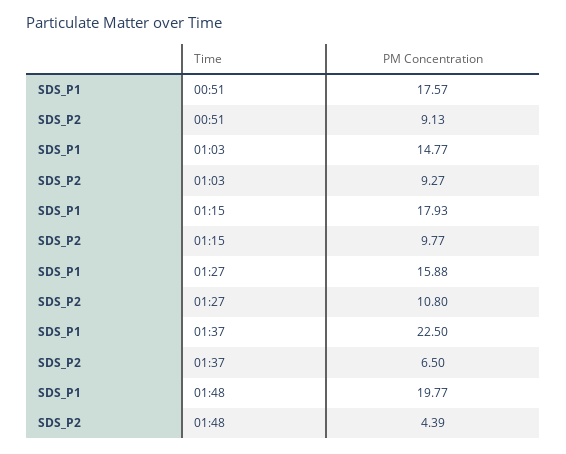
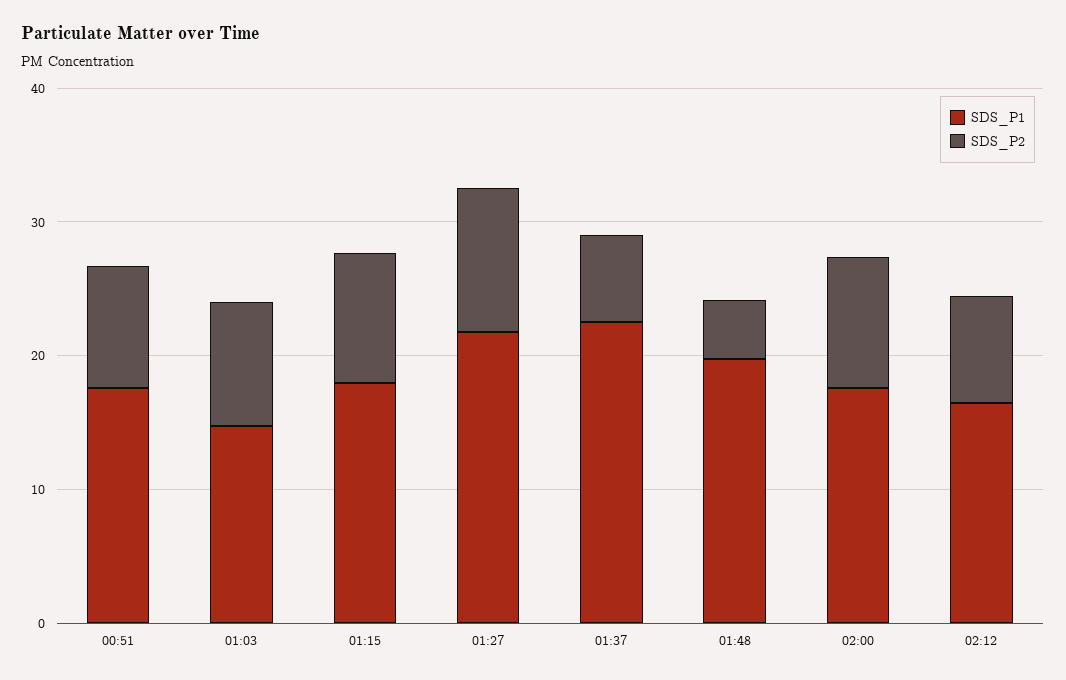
SDS_P1, 01:27: 15.88 -> 22
SDS_P1, 02:00: none -> 18
SDS_P2, 02:00: none -> 10
SDS_P1, 02:12: none -> 16
SDS_P2, 02:12: none -> 8

